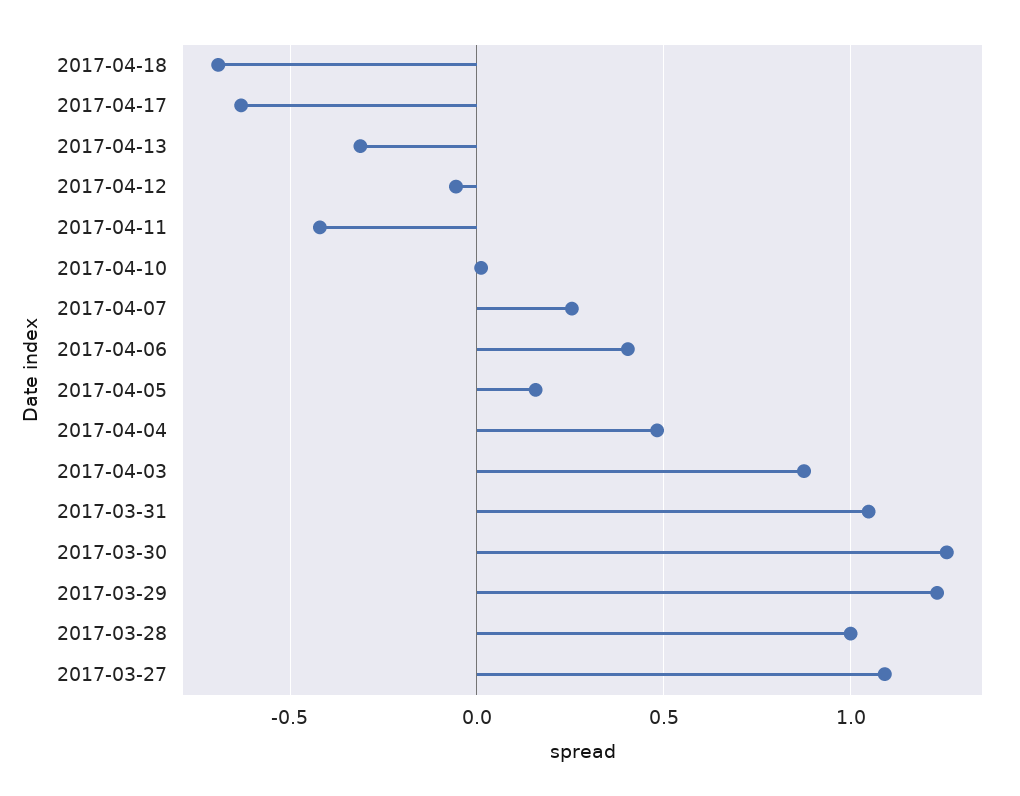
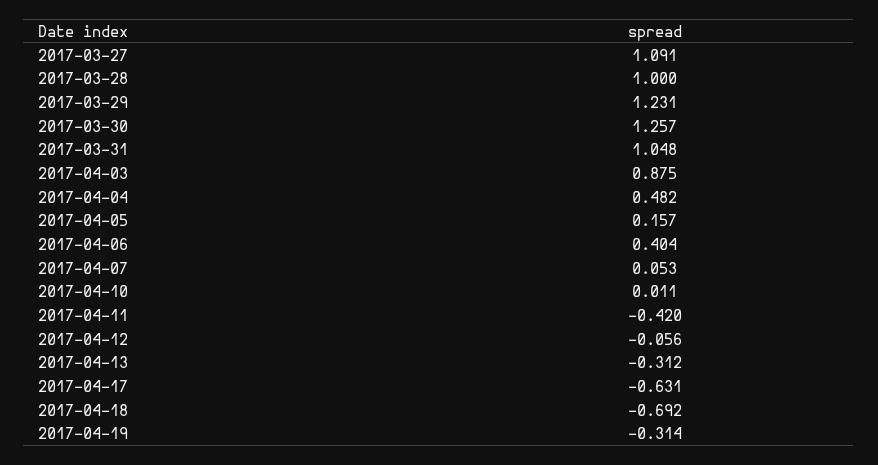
2017-04-07: 0.25 -> 0.053
2017-04-19: none -> -0.314

